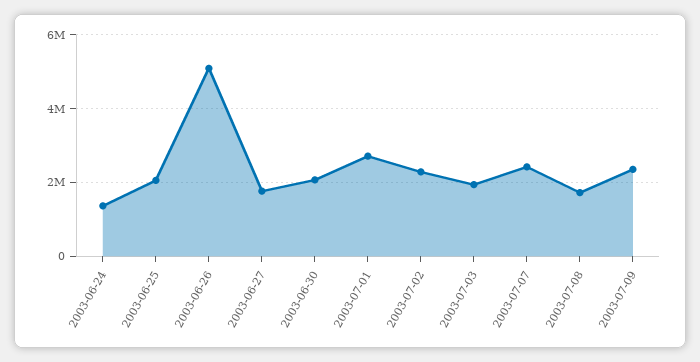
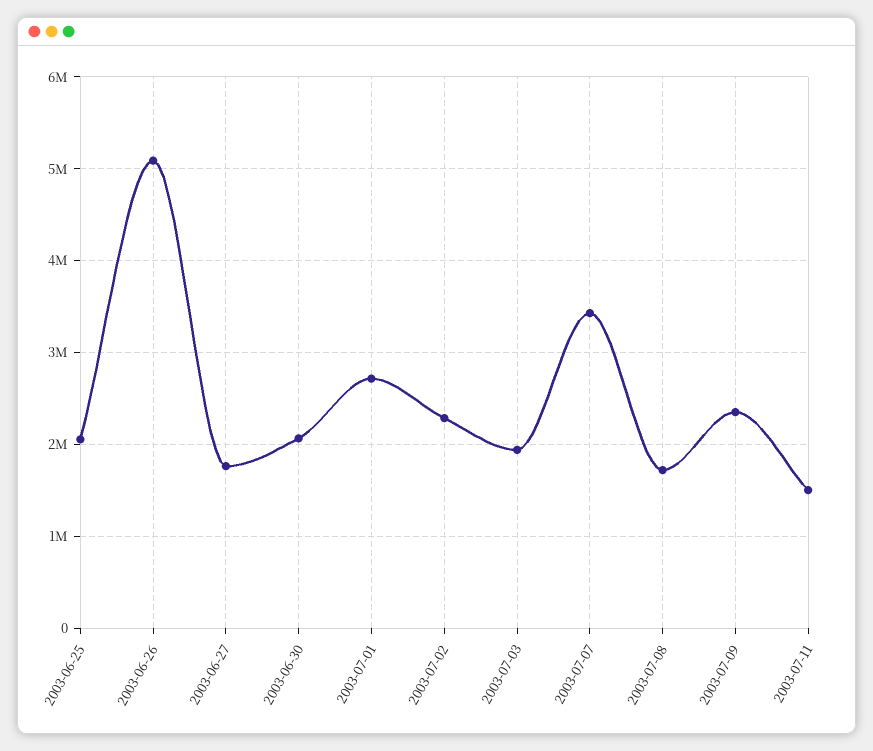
2003-06-24: 1400000 -> none
2003-07-07: 2400000 -> 3400000
2003-07-11: none -> 1500000

